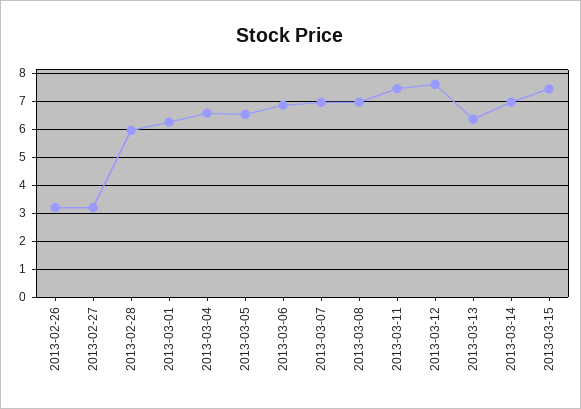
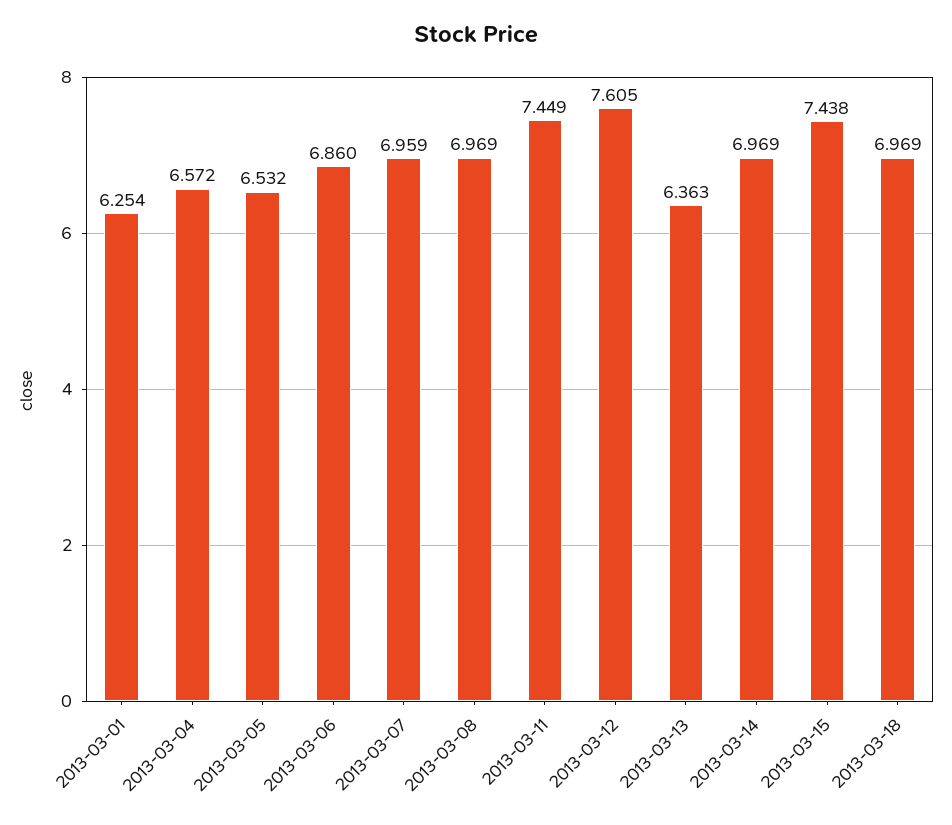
2013-02-26: 3.25 -> none
2013-02-27: 3.25 -> none
2013-02-28: 6 -> none
2013-03-18: none -> 6.969

